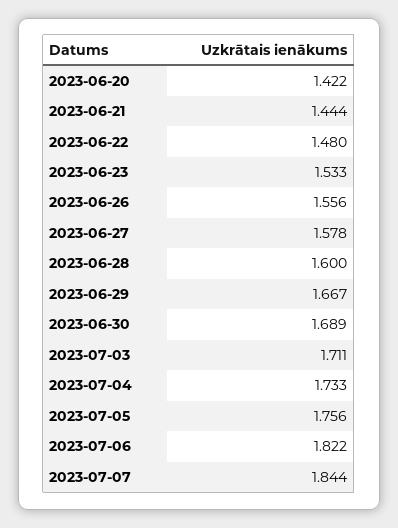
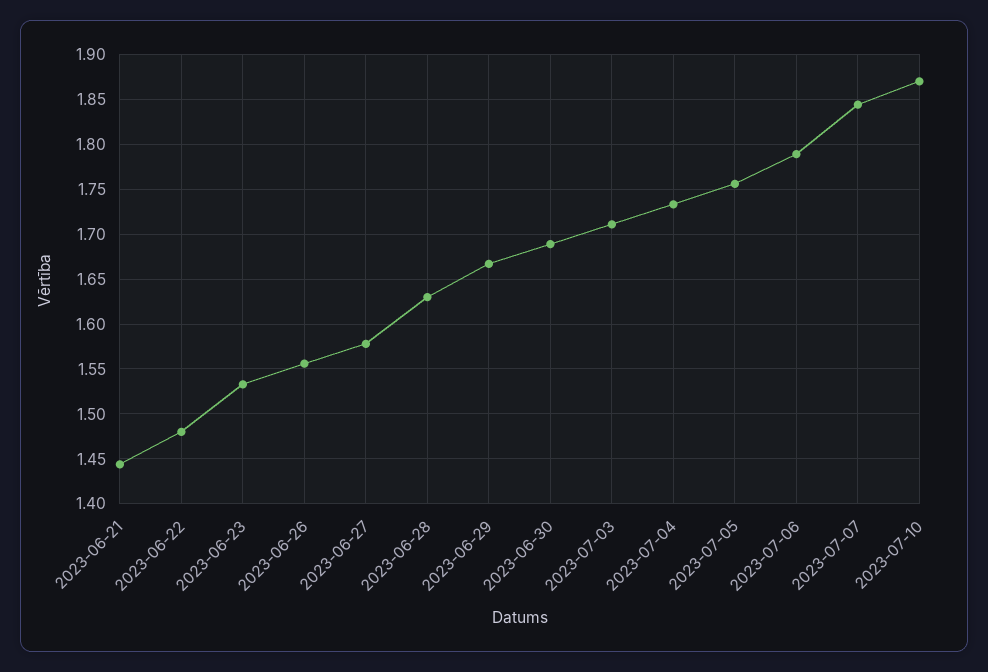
2023-06-20: 1.422 -> none
2023-06-28: 1.6 -> 1.63
2023-07-06: 1.822 -> 1.79
2023-07-10: none -> 1.87

